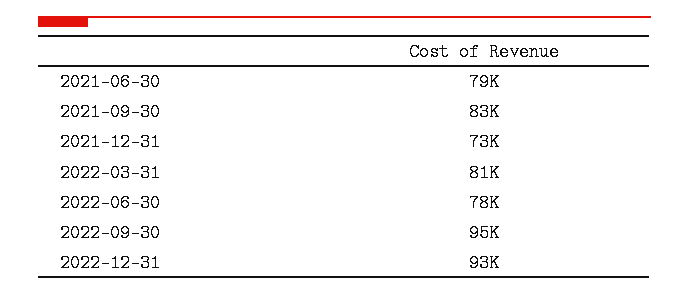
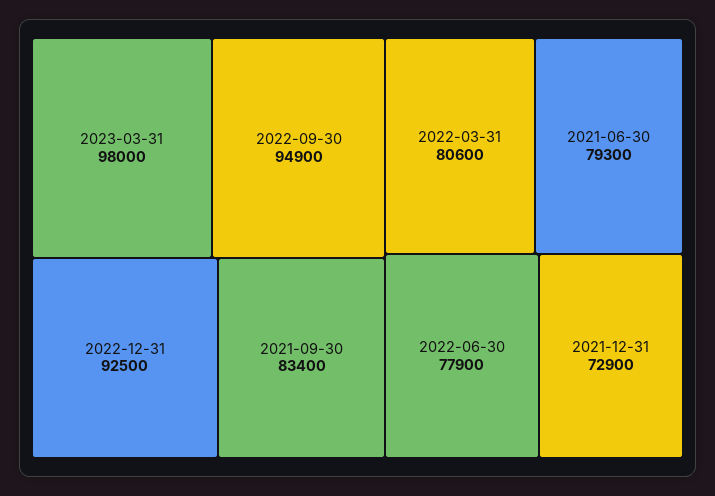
2023-03-31: none -> 98000

